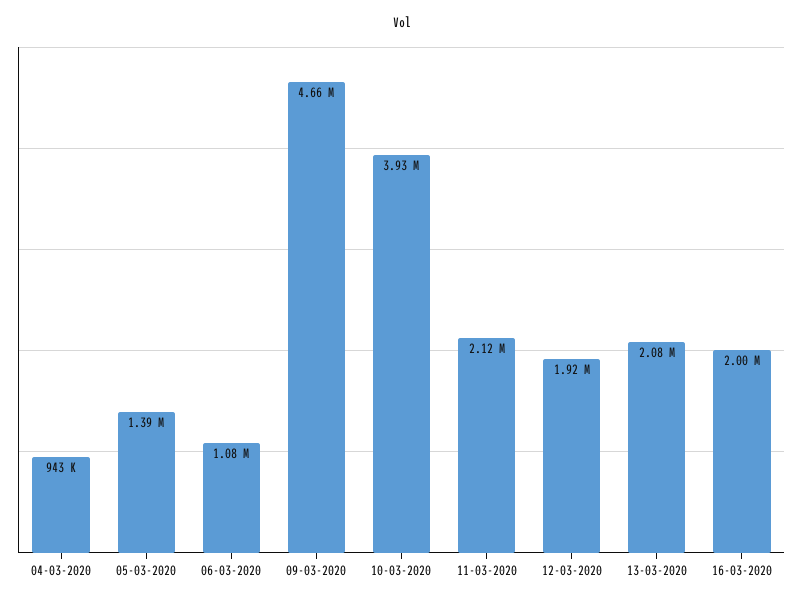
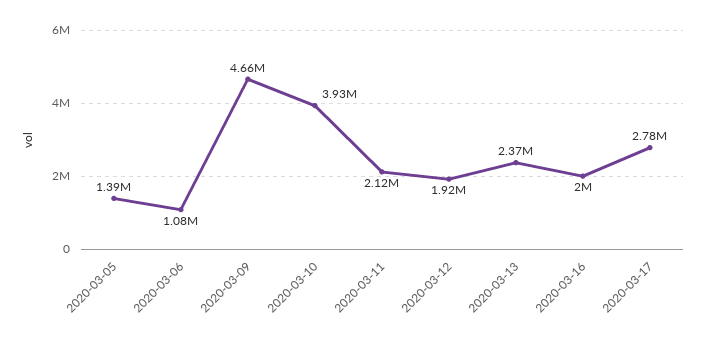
04-03-2020: 943000 -> none
13-03-2020: 2080000 -> 2370000
2020-03-17: none -> 2780000

